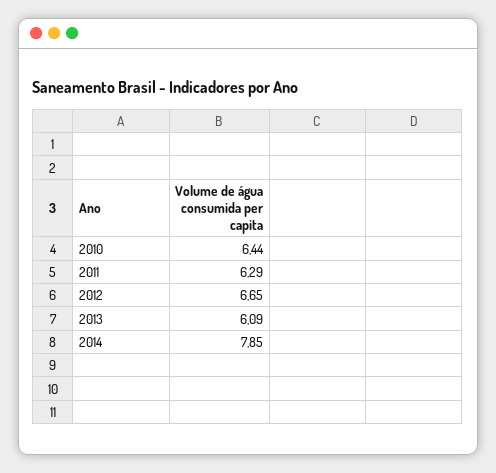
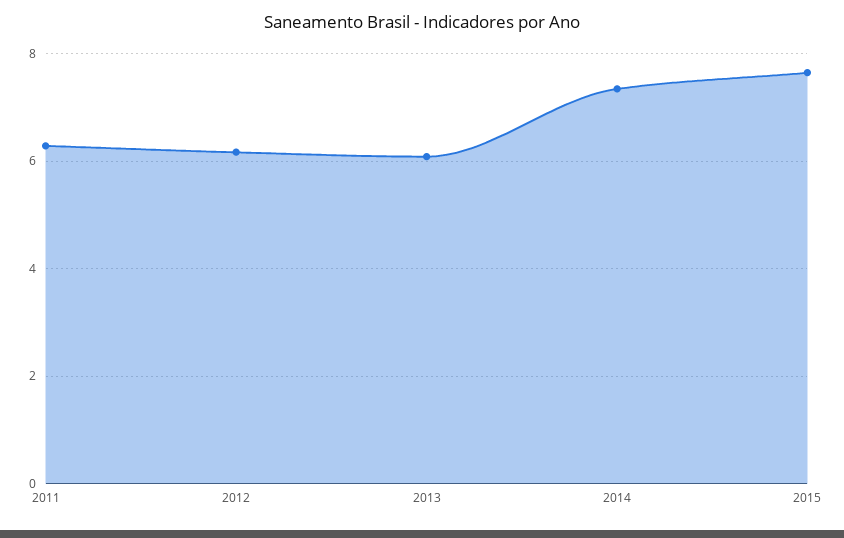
2010: 6.44 -> none
2012: 6.65 -> 6.2
2014: 7.85 -> 7.4
2015: none -> 7.6

